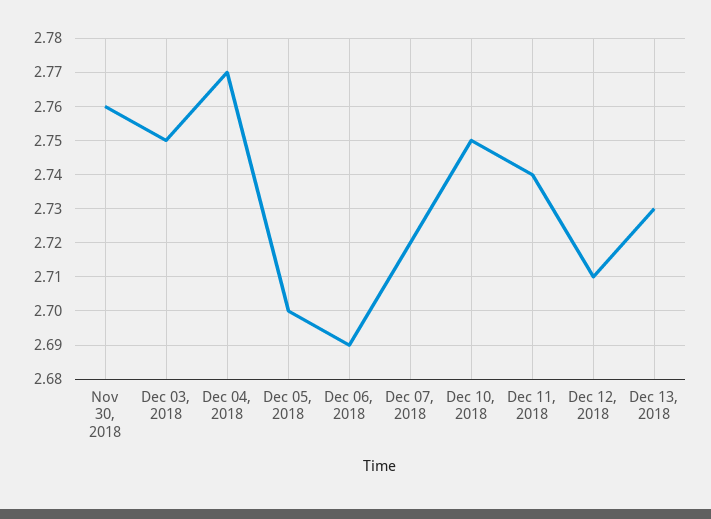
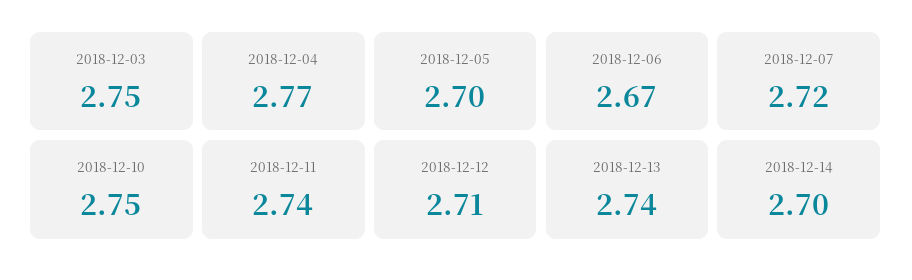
Nov 30, 2018: 2.76 -> none
Dec 06, 2018: 2.69 -> 2.67
Dec 13, 2018: 2.73 -> 2.74
2018-12-14: none -> 2.7

